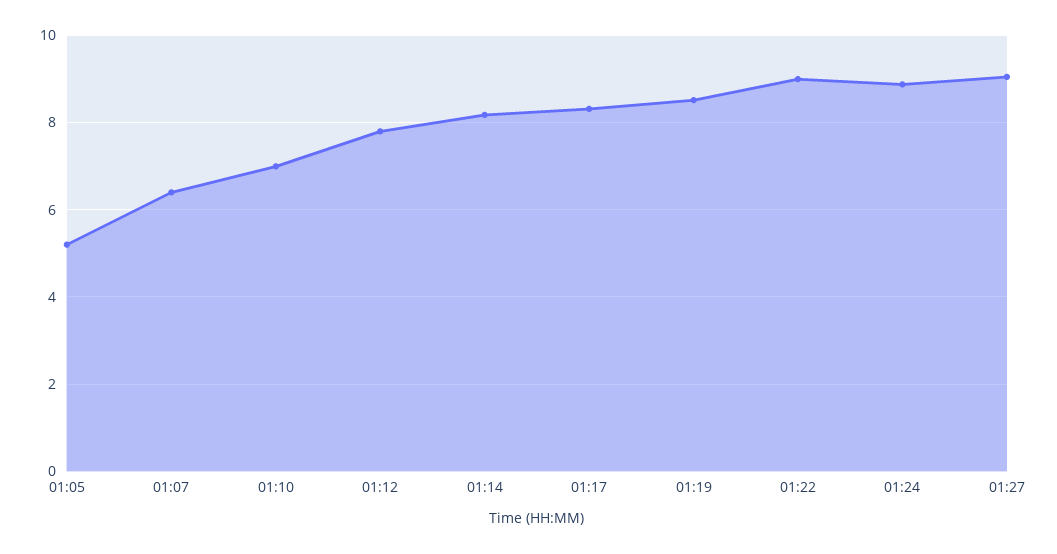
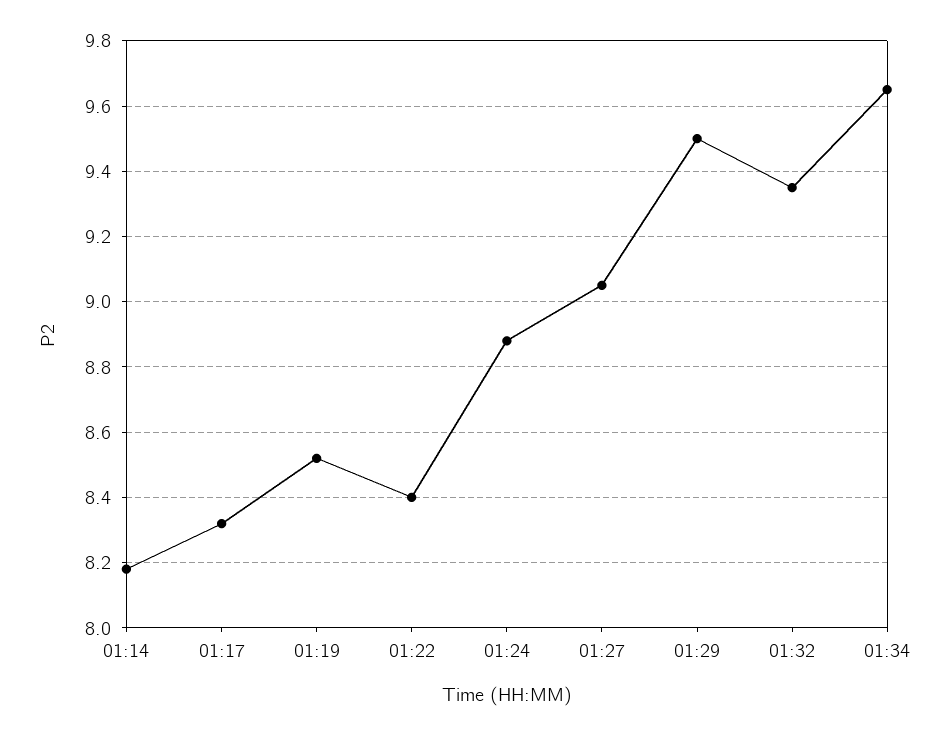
01:05: 5.2 -> none
01:07: 6.4 -> none
01:10: 7 -> none
01:12: 7.8 -> none
01:22: 9 -> 8.4
01:29: none -> 9.5
01:32: none -> 9.35
01:34: none -> 9.65

